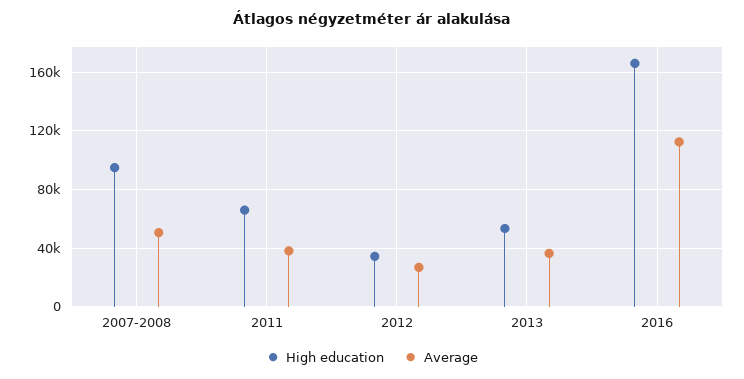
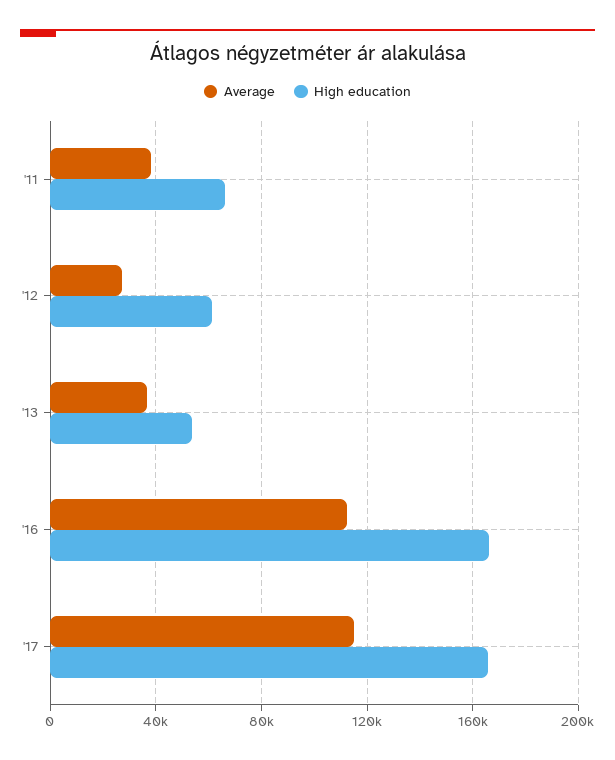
High education, 2007-2008: 95000 -> none
Average, 2007-2008: 50000 -> none
High education, 2012: 35000 -> 60000
Average, '17: none -> 115000
High education, '17: none -> 165000

